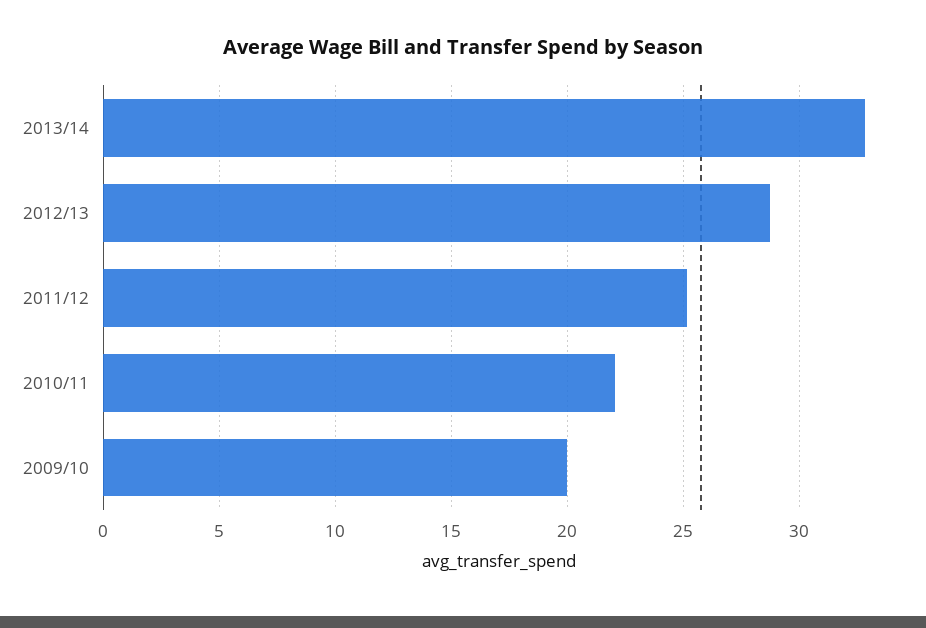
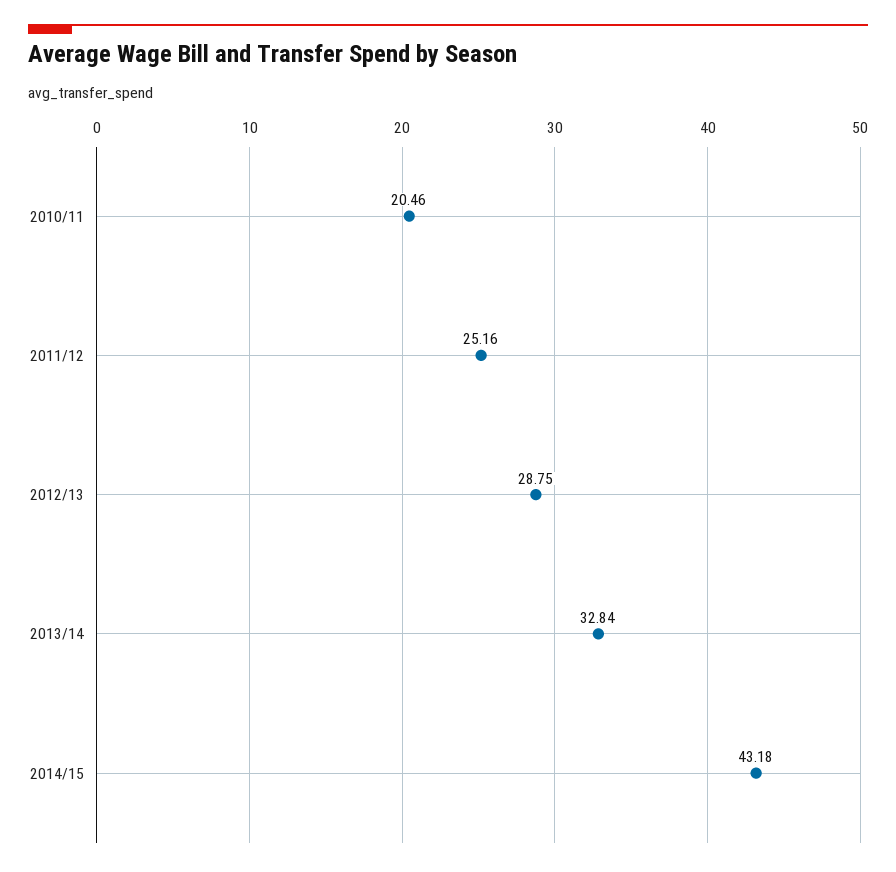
2010/11: 22 -> 20.46
2009/10: 20 -> none
2014/15: none -> 43.18

